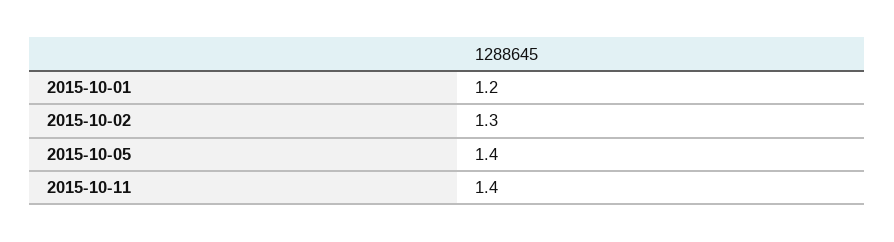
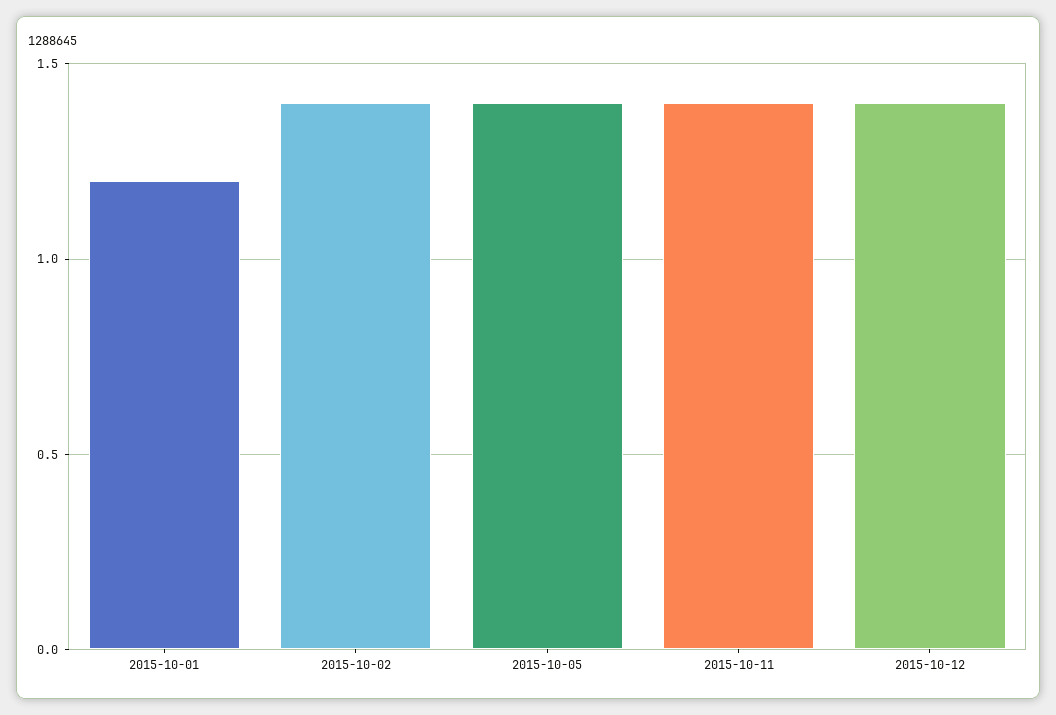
2015-10-02: 1.3 -> 1.4
2015-10-12: none -> 1.4

